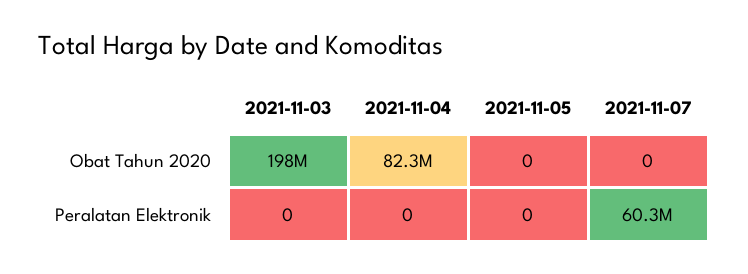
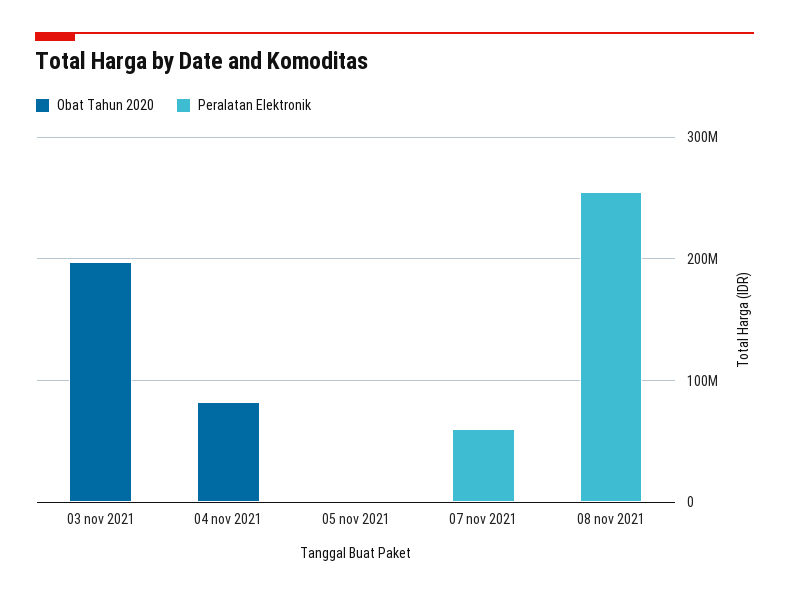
Obat Tahun 2020, 08 nov 2021: none -> 0
Peralatan Elektronik, 08 nov 2021: none -> 260000000

